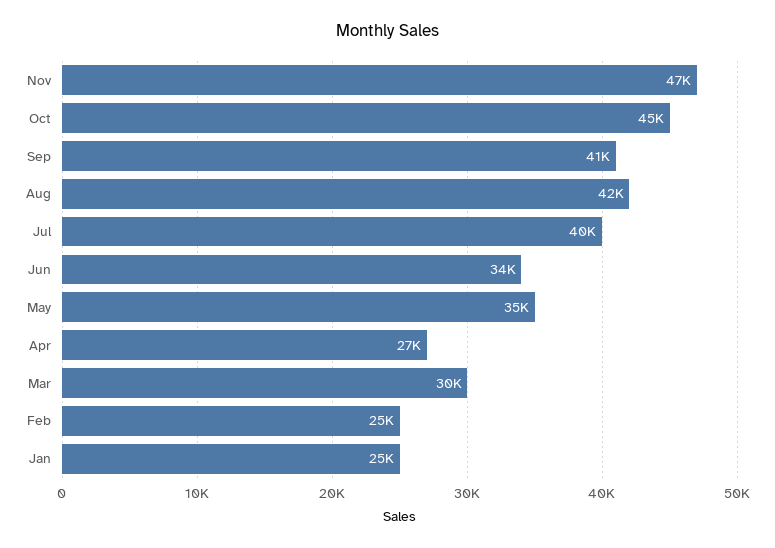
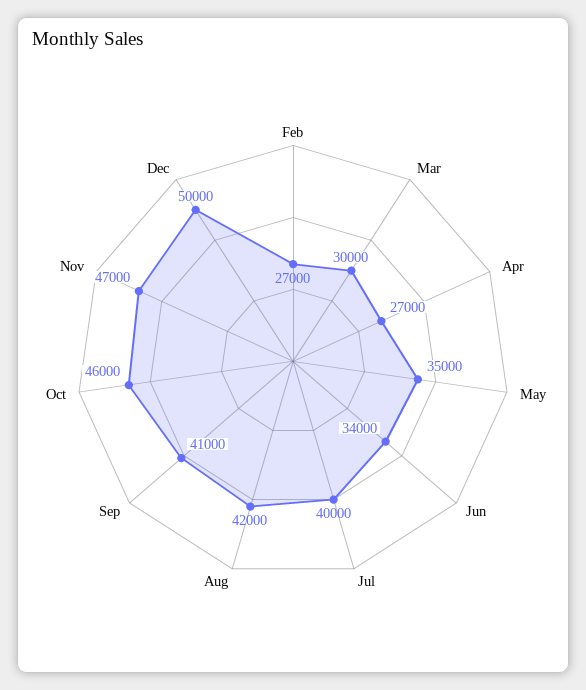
Oct: 45000 -> 46000
Feb: 25000 -> 27000
Jan: 25000 -> none
Dec: none -> 50000

